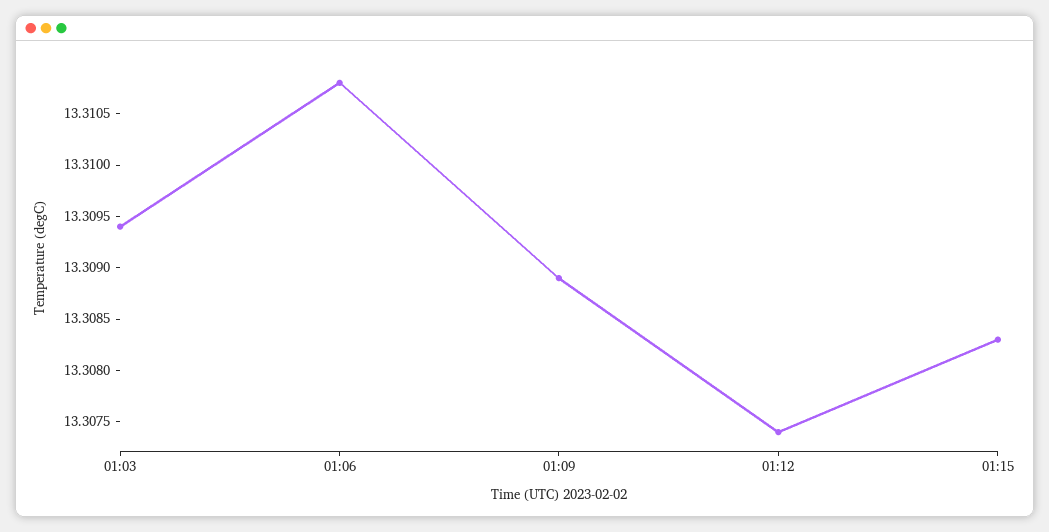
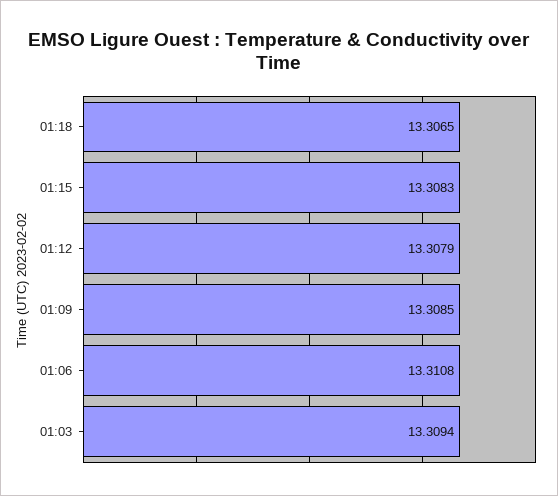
01:09: 13.3089 -> 13.3085
01:12: 13.3074 -> 13.3079
01:18: none -> 13.3065

